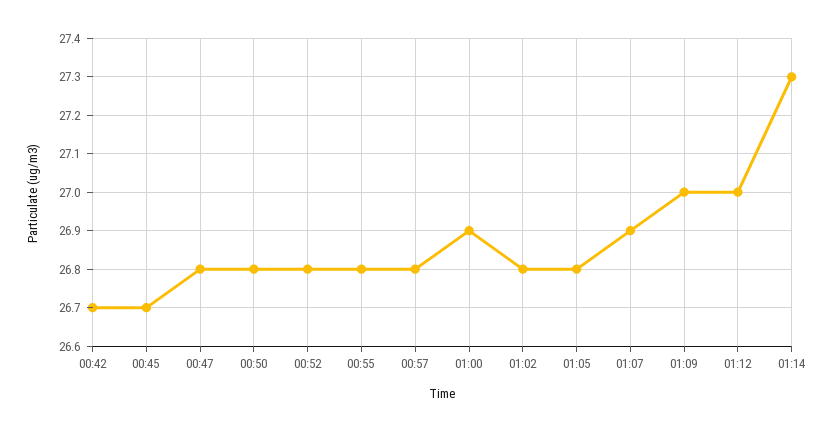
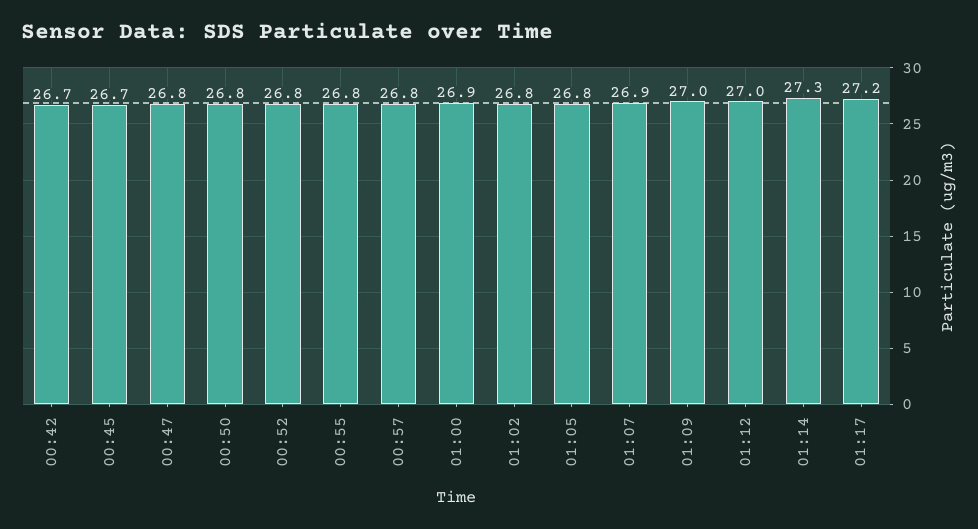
01:17: none -> 27.2

